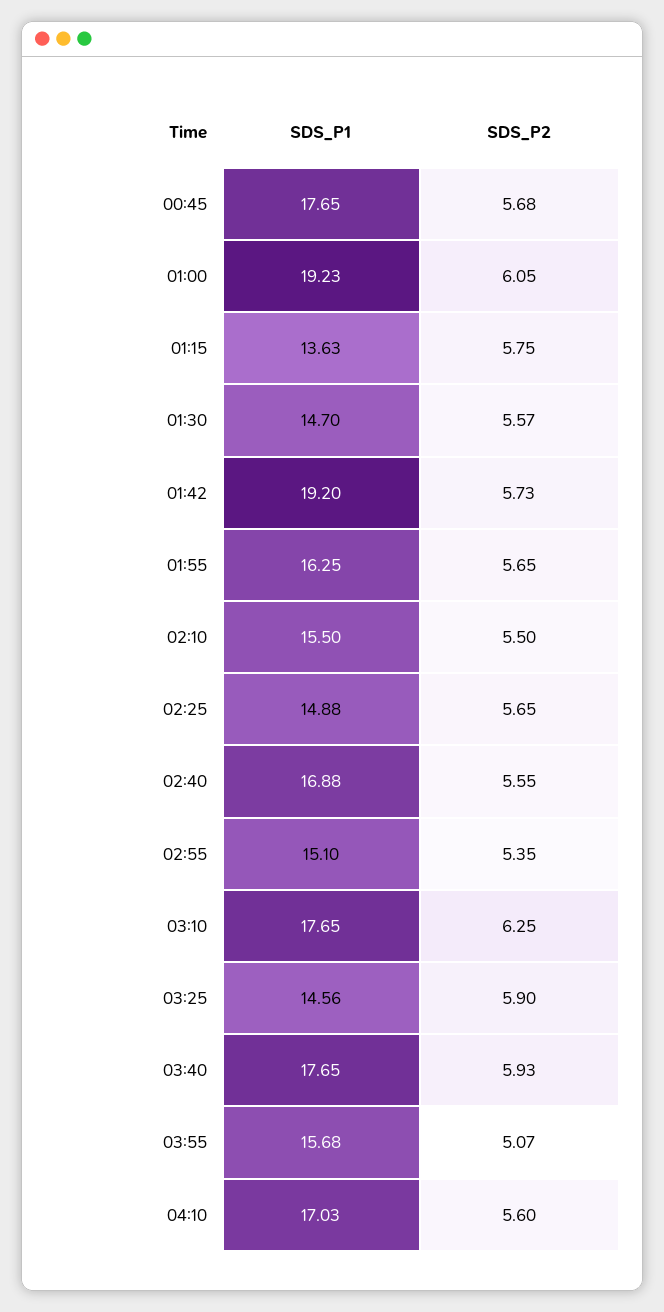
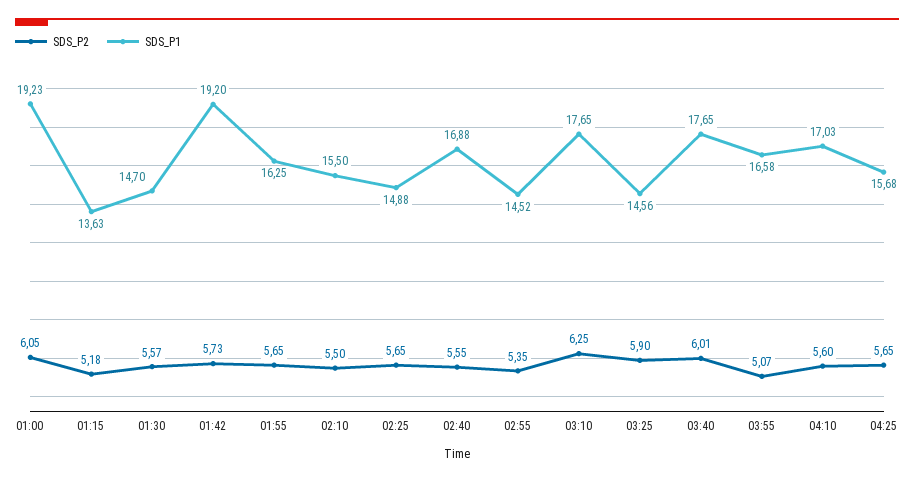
SDS_P1, 00:45: 17.65 -> none
SDS_P2, 00:45: 5.68 -> none
SDS_P2, 01:15: 5.75 -> 5.18
SDS_P1, 02:55: 15.1 -> 14.52
SDS_P2, 03:40: 5.93 -> 6.01
SDS_P1, 03:55: 15.68 -> 16.58
SDS_P2, 04:25: none -> 5.65
SDS_P1, 04:25: none -> 15.68

